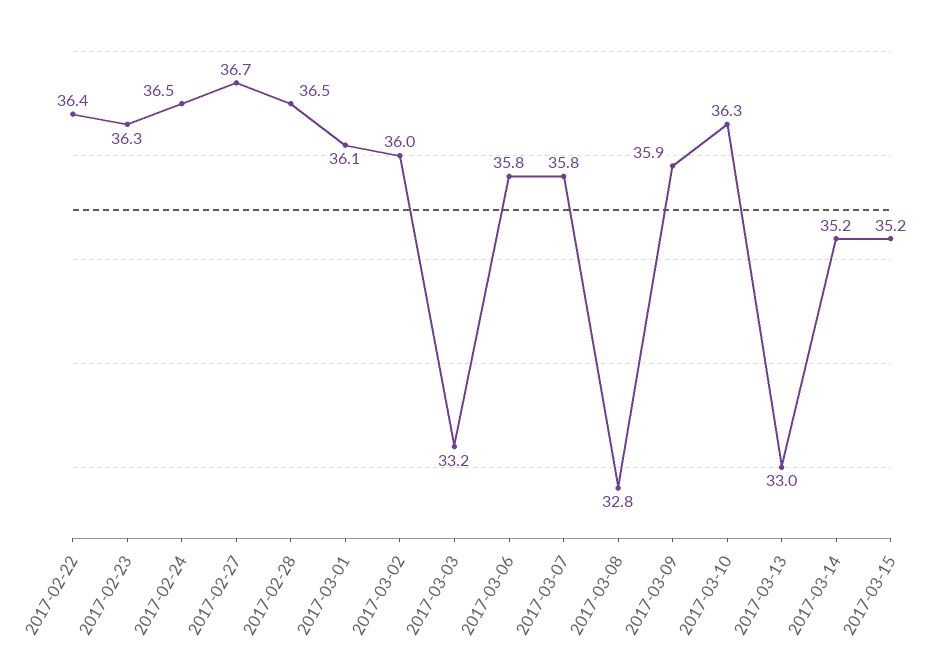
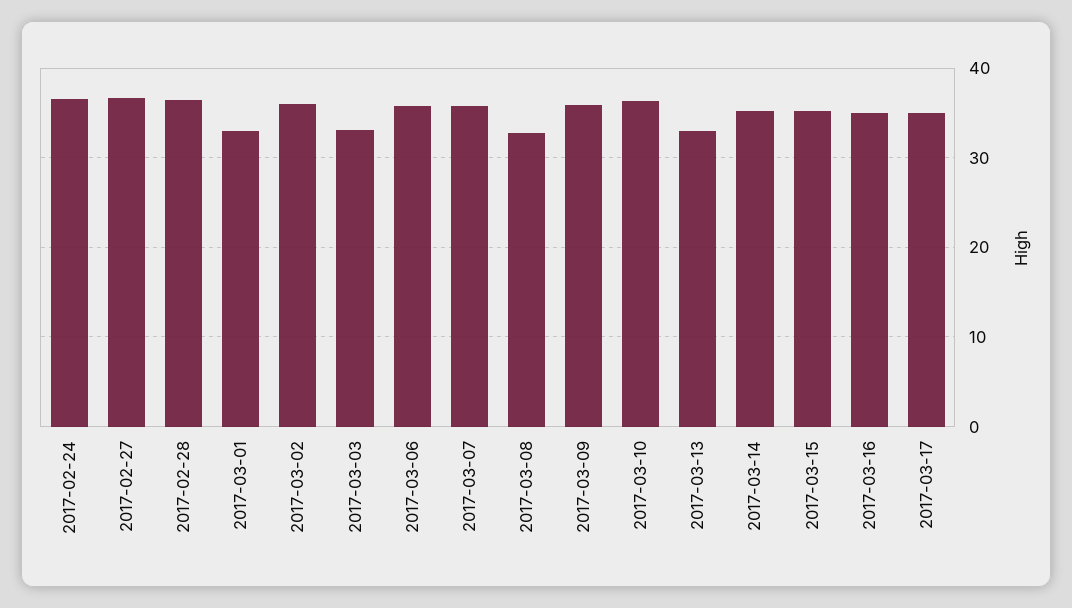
2017-02-22: 36.4 -> none
2017-02-23: 36.3 -> none
2017-03-01: 36.1 -> 33
2017-03-16: none -> 35
2017-03-17: none -> 35

